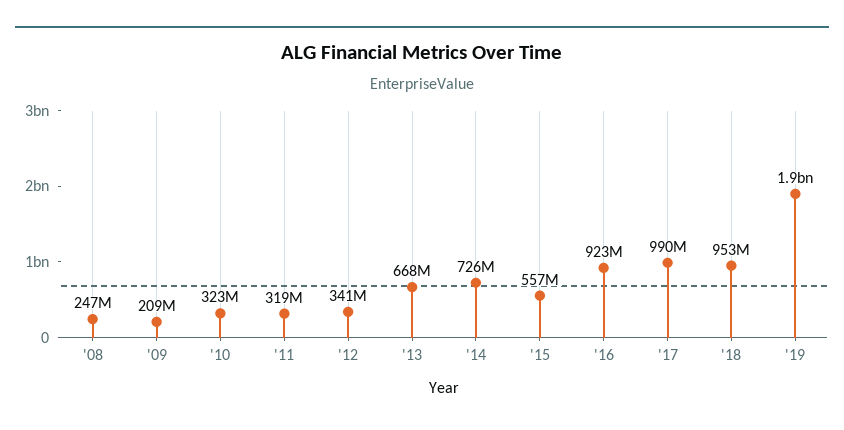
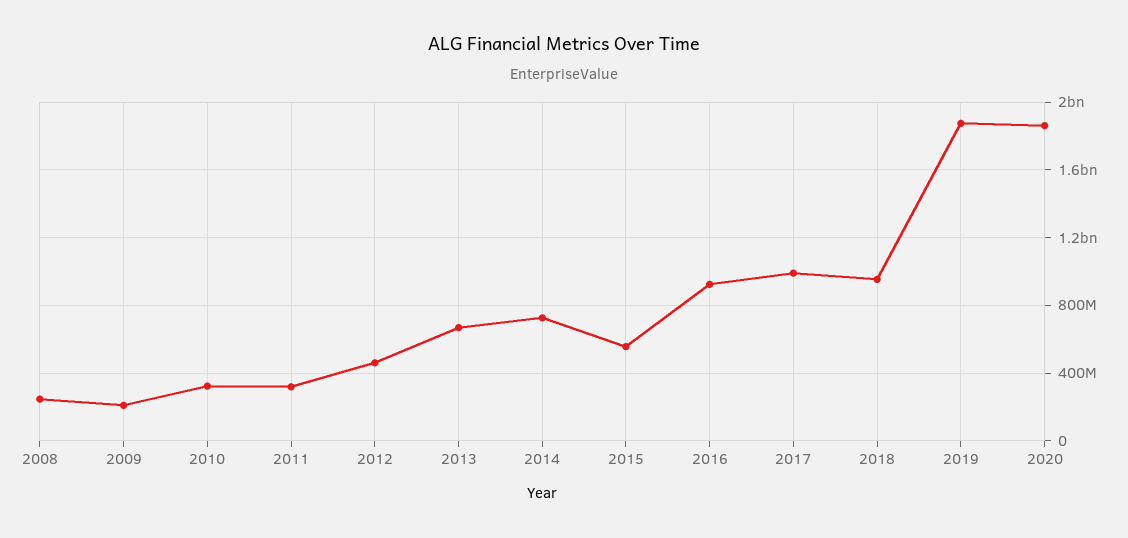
'12: 341000000 -> 450000000
2020: none -> 1850000000

